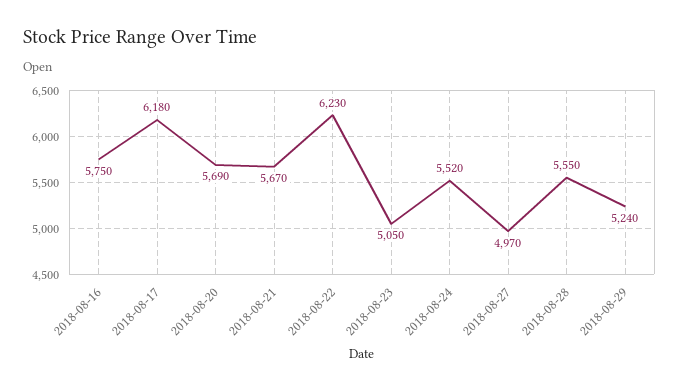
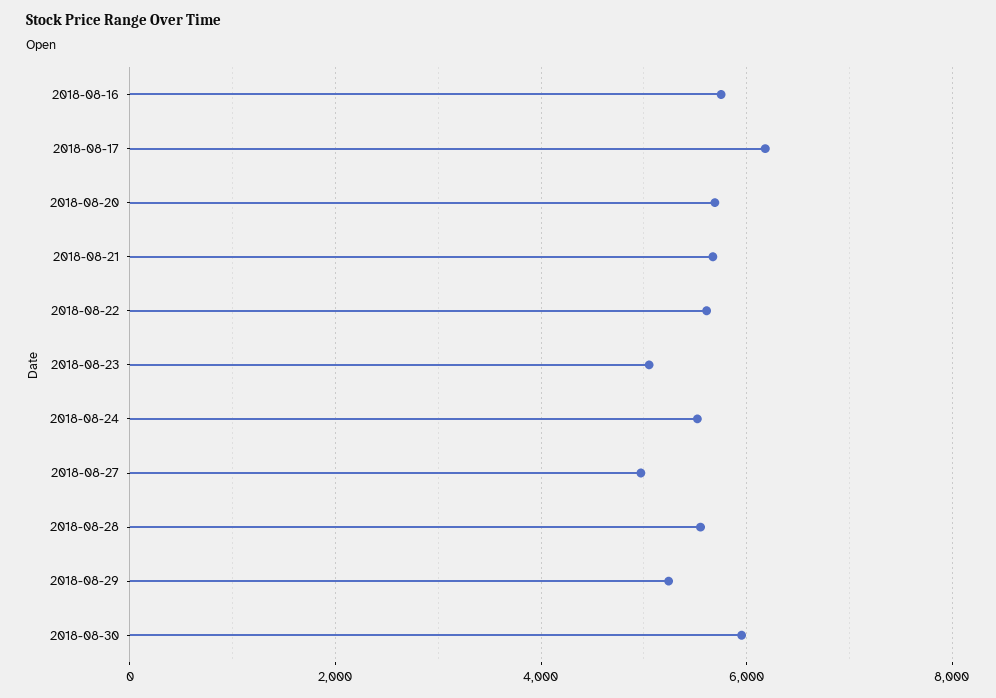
2018-08-22: 6230 -> 5600
2018-08-30: none -> 6000

